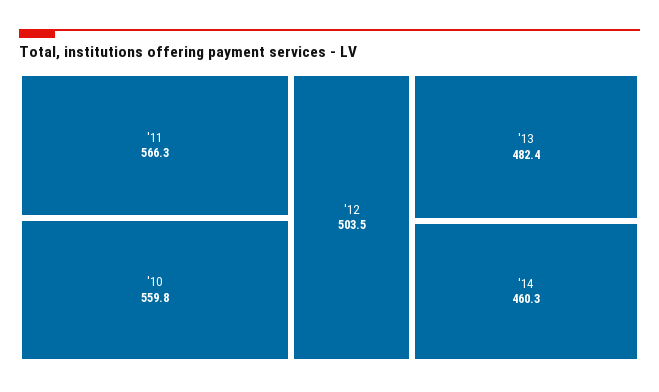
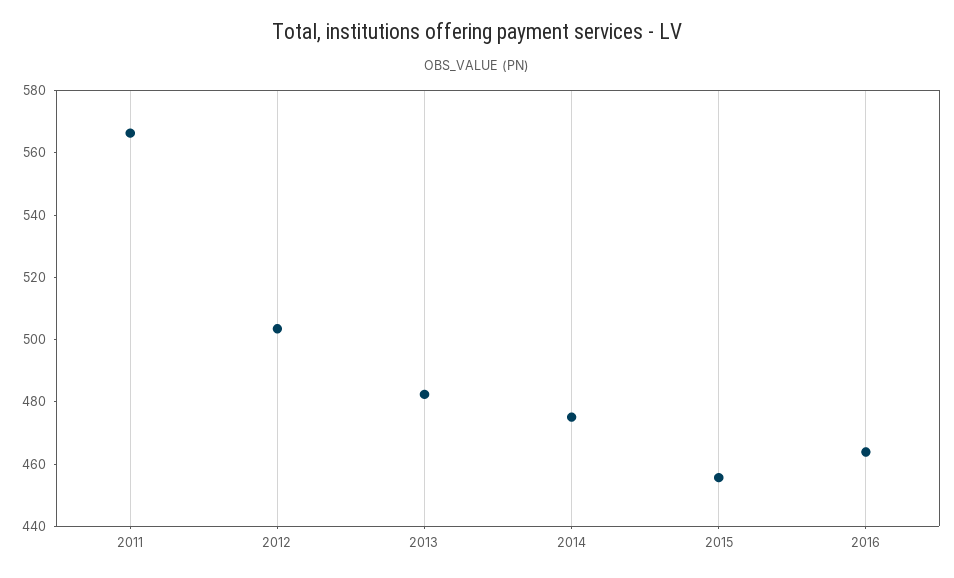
'10: 559.8 -> none
'14: 460.3 -> 475
2015: none -> 455
2016: none -> 465

